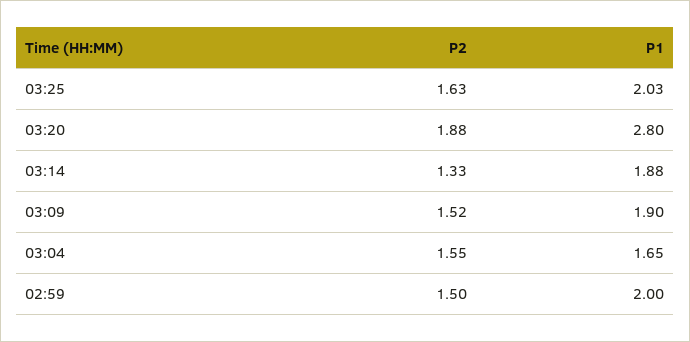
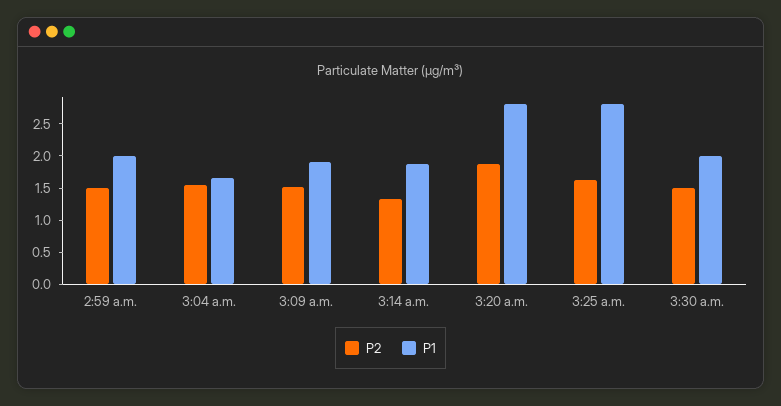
P1, 03:25: 2.03 -> 2.75
P2, 3:30 a.m.: none -> 1.5
P1, 3:30 a.m.: none -> 2

